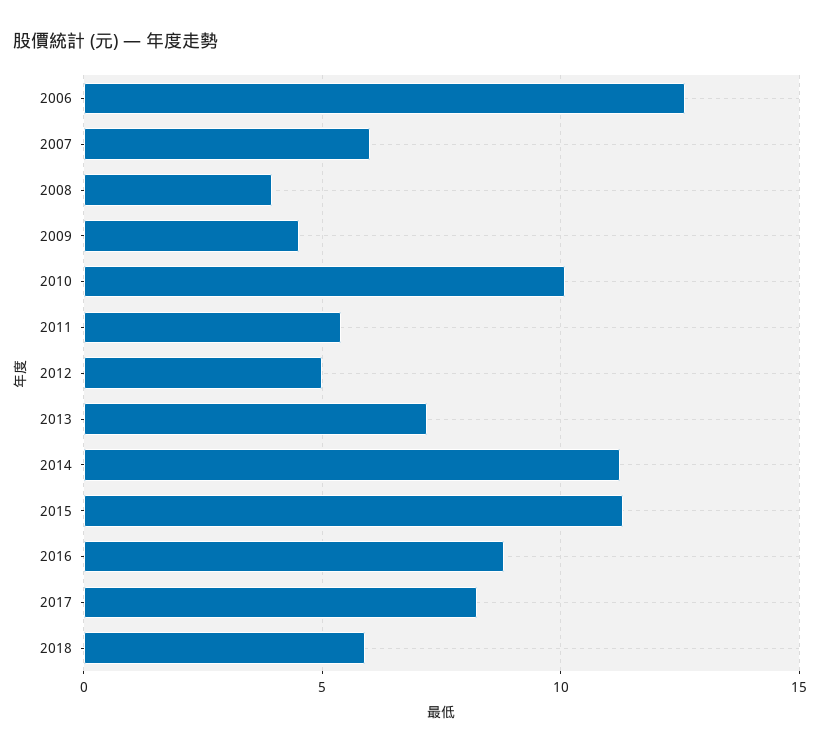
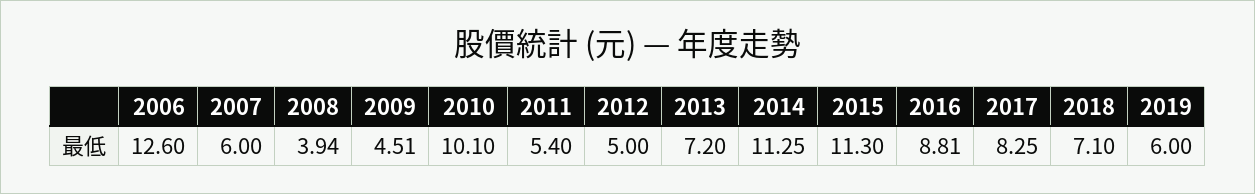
2018: 6 -> 7.1
2019: none -> 6

